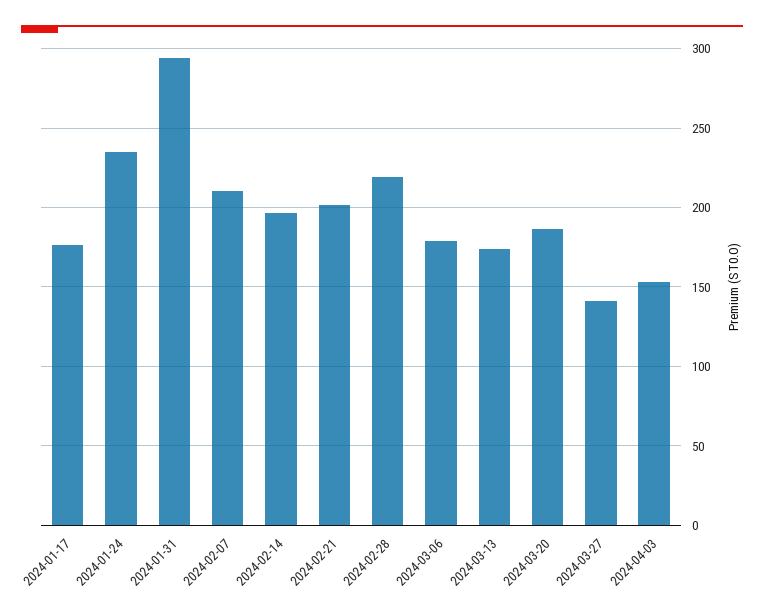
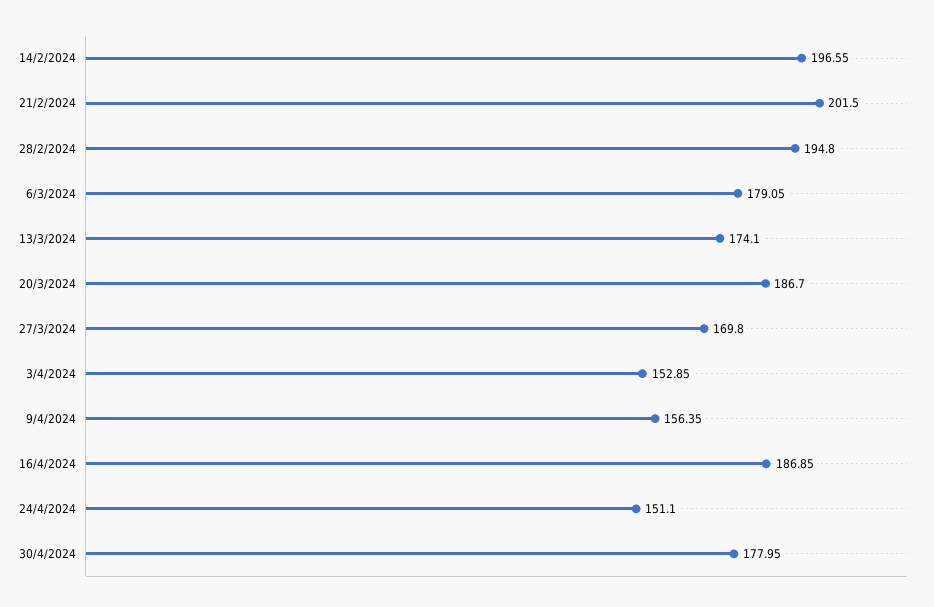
2024-01-17: 175 -> none
2024-01-24: 235 -> none
2024-01-31: 295 -> none
2024-02-07: 210 -> none
2024-02-28: 220 -> 194.8
2024-03-27: 140 -> 169.8
9/4/2024: none -> 156.35
16/4/2024: none -> 186.85
24/4/2024: none -> 151.1
30/4/2024: none -> 177.95

